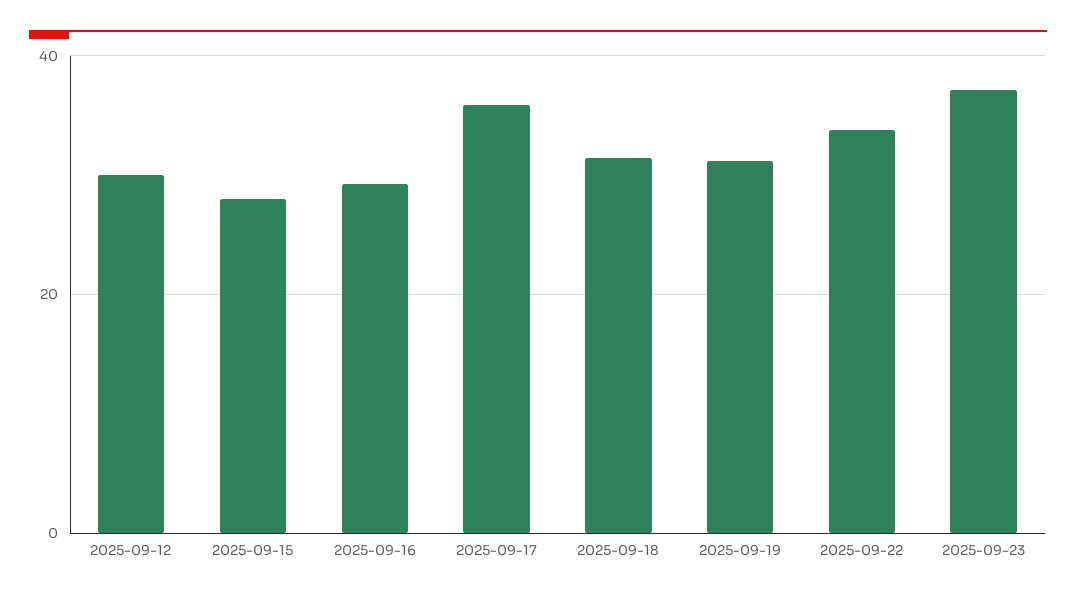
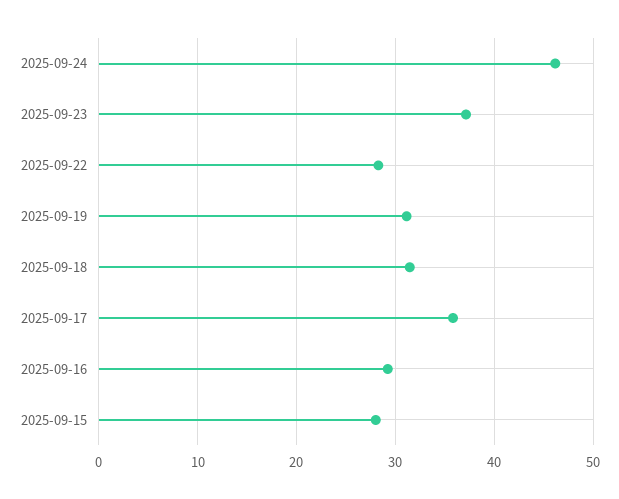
2025-09-12: 30 -> none
2025-09-22: 34 -> 28
2025-09-24: none -> 46

